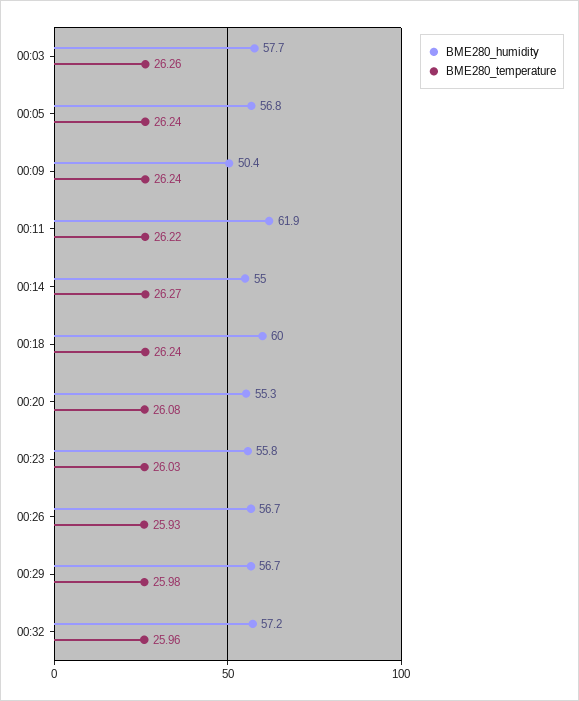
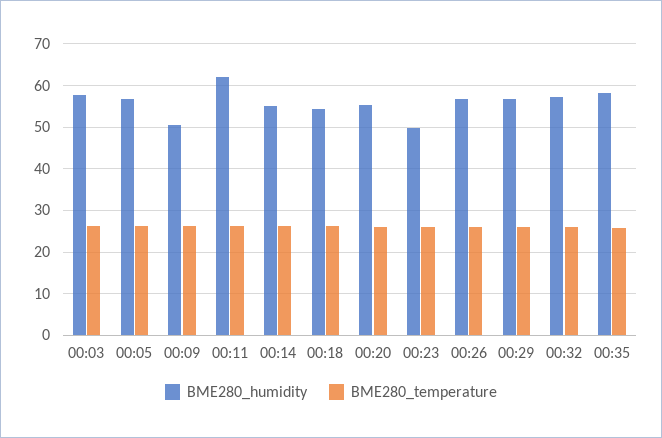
BME280_humidity, 00:18: 60 -> 54
BME280_humidity, 00:23: 55.8 -> 50
BME280_humidity, 00:35: none -> 58
BME280_temperature, 00:35: none -> 26

